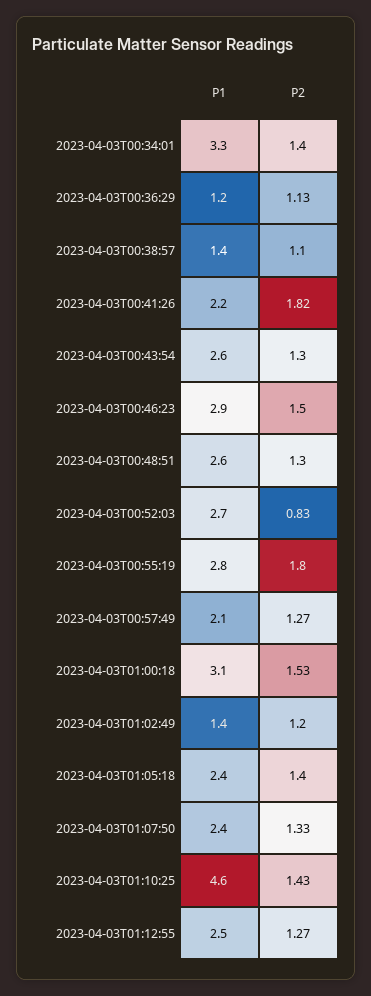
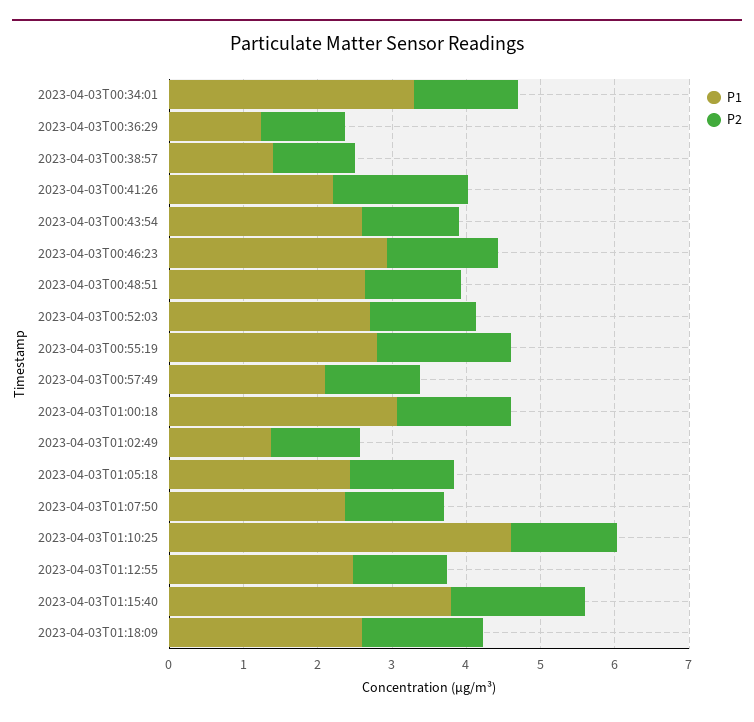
P2, 2023-04-03T00:52:03: 0.83 -> 1.4
P1, 2023-04-03T01:15:40: none -> 3.8
P2, 2023-04-03T01:15:40: none -> 1.8
P1, 2023-04-03T01:18:09: none -> 2.6
P2, 2023-04-03T01:18:09: none -> 1.6

